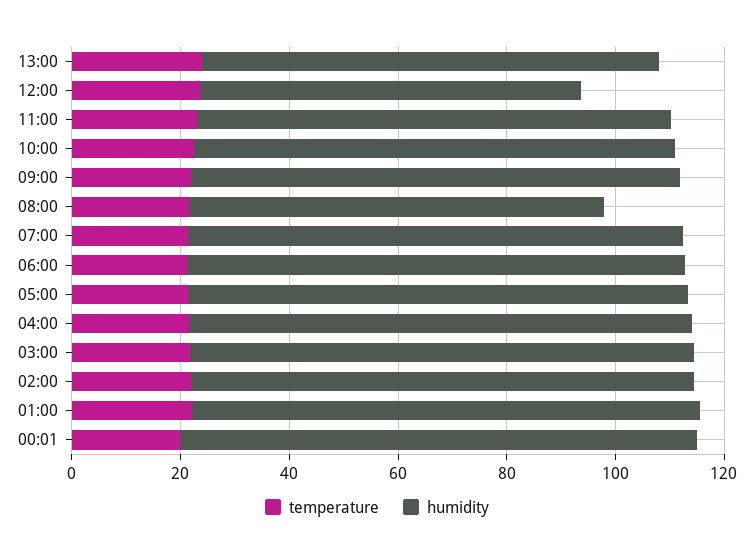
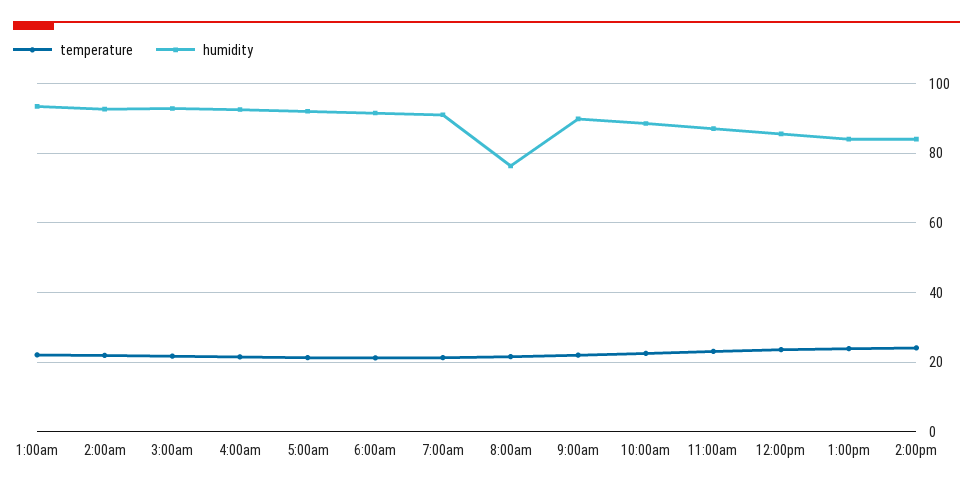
humidity, 12:00: 70 -> 86
temperature, 00:01: 20 -> none
humidity, 00:01: 95 -> none
temperature, 2:00pm: none -> 24
humidity, 2:00pm: none -> 84

